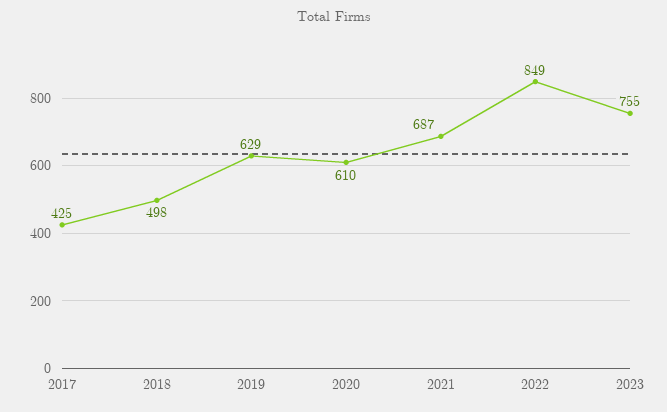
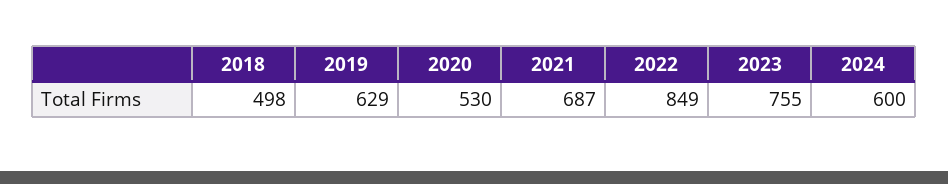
2017: 425 -> none
2020: 610 -> 530
2024: none -> 600

